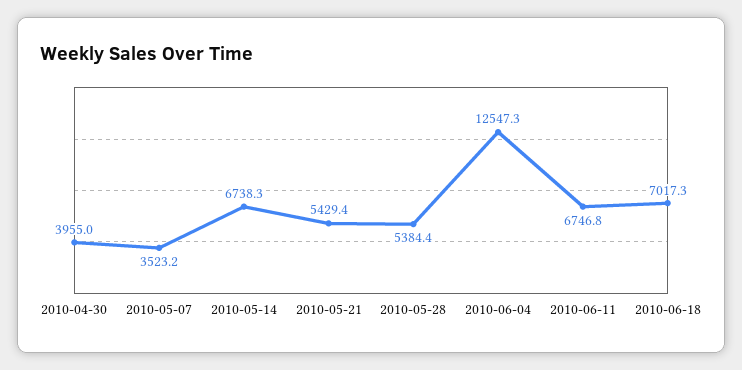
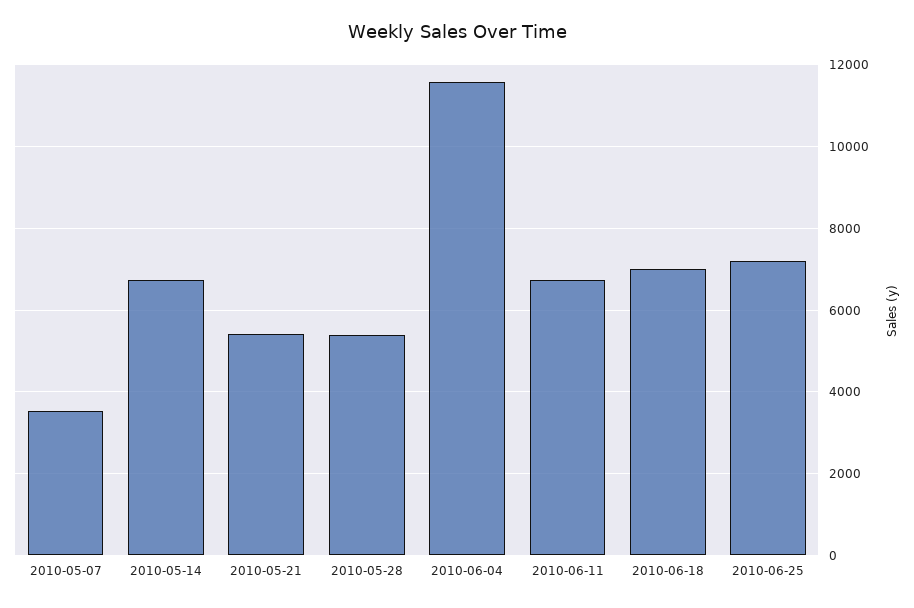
2010-04-30: 3955 -> none
2010-06-04: 12547.3 -> 11600
2010-06-25: none -> 7200

